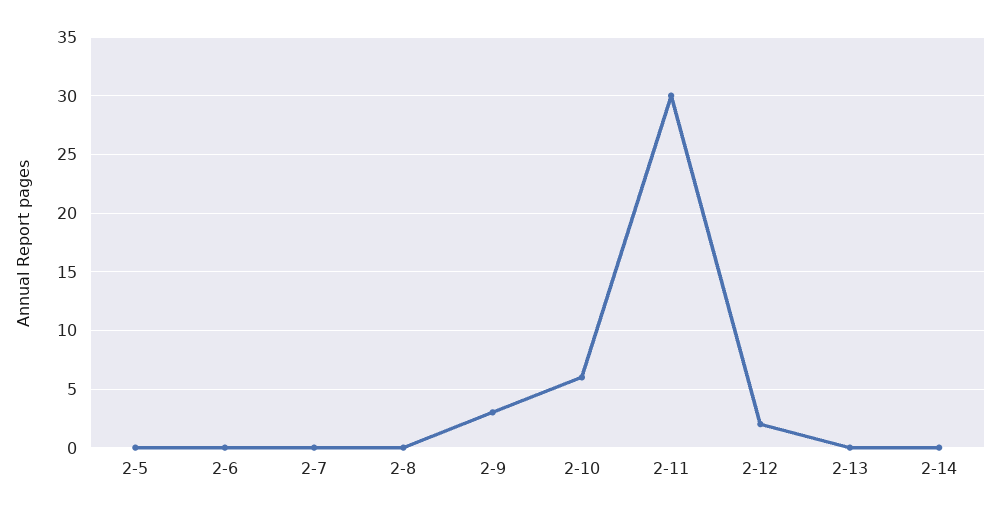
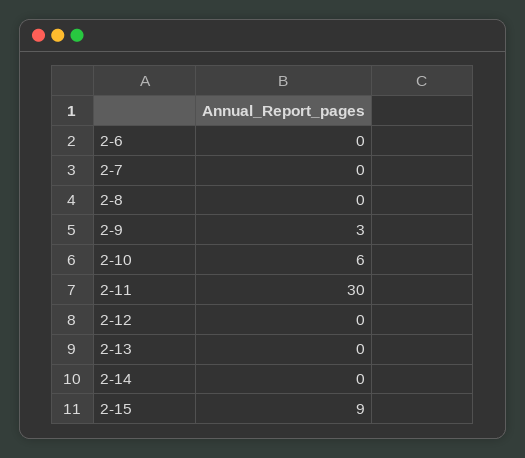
2-5: 0 -> none
2-12: 2 -> 0
2-15: none -> 9

